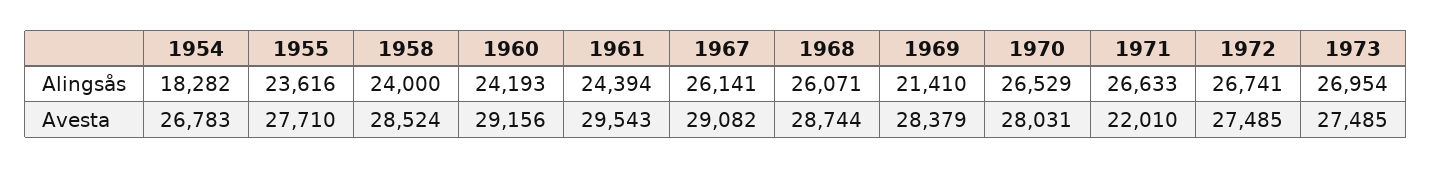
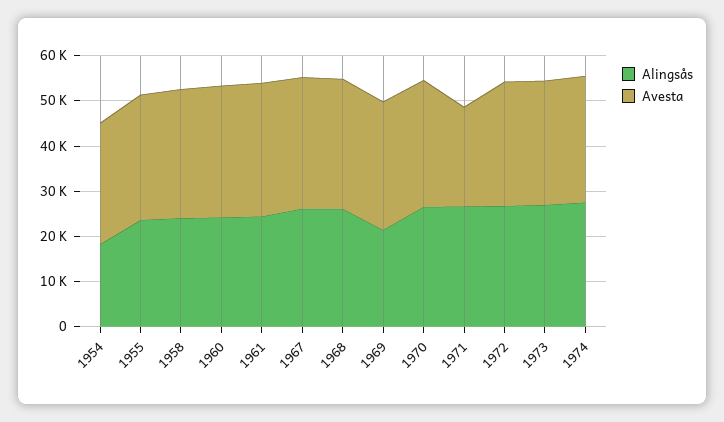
Alingsås, 1974: none -> 28000
Avesta, 1974: none -> 28000

